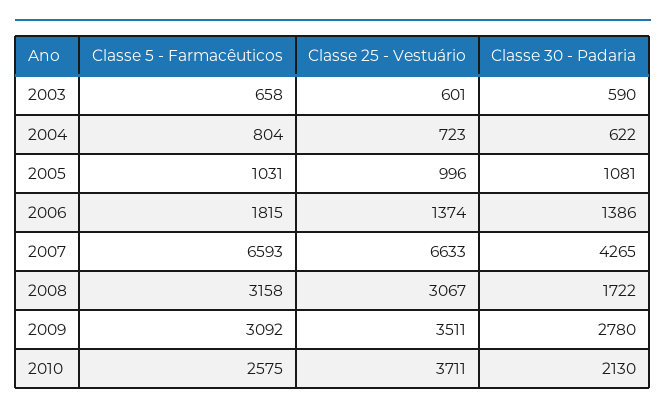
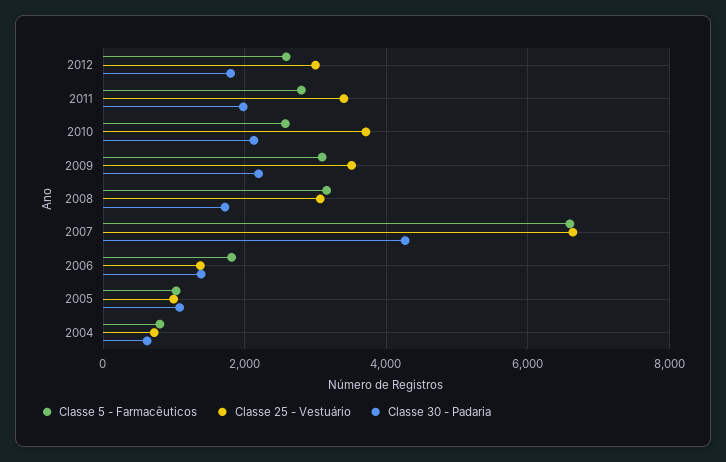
Classe 5 - Farmacêuticos, 2003: 658 -> none
Classe 25 - Vestuário, 2003: 601 -> none
Classe 30 - Padaria, 2003: 590 -> none
Classe 30 - Padaria, 2009: 2780 -> 2200
Classe 5 - Farmacêuticos, 2012: none -> 2600
Classe 25 - Vestuário, 2012: none -> 3000
Classe 30 - Padaria, 2012: none -> 1800
Classe 5 - Farmacêuticos, 2011: none -> 2800
Classe 25 - Vestuário, 2011: none -> 3400
Classe 30 - Padaria, 2011: none -> 2000

